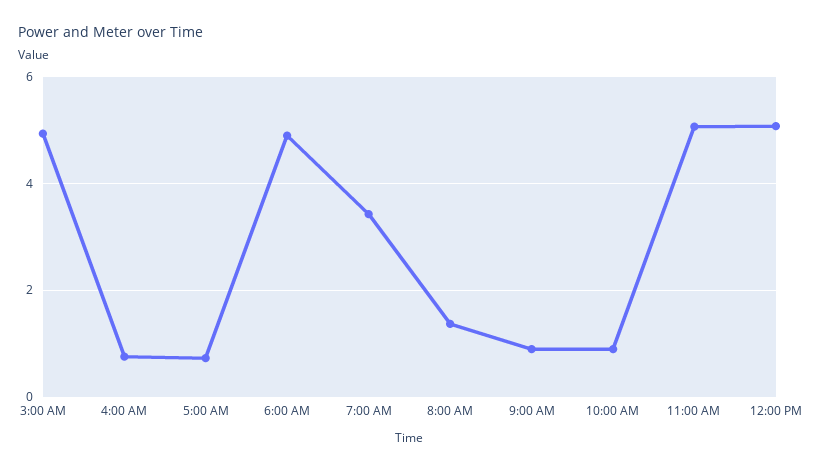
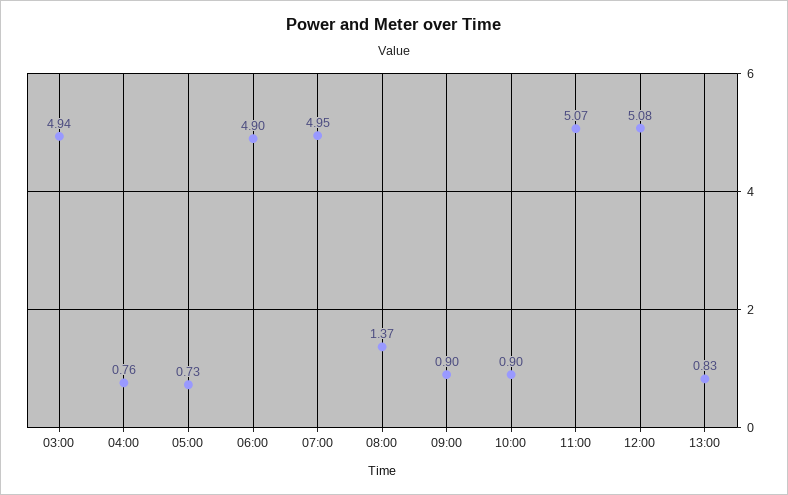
7:00 AM: 3.4 -> 4.95
13:00: none -> 0.83

